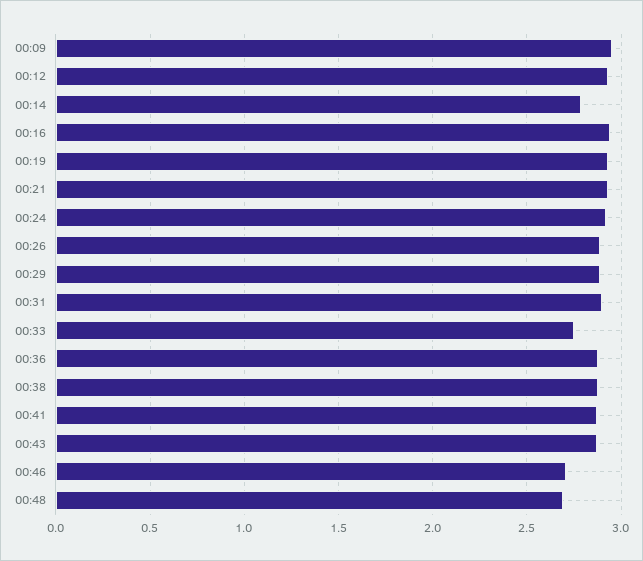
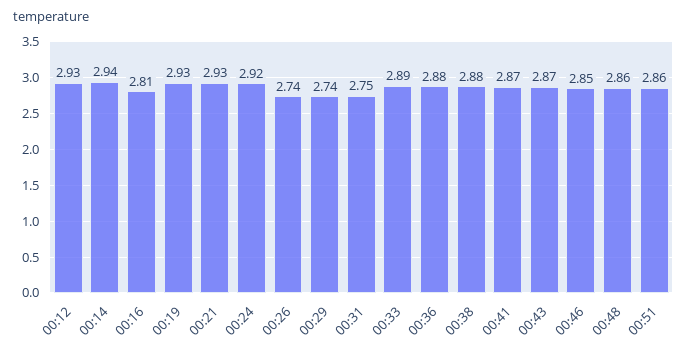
00:09: 2.95 -> none
00:14: 2.8 -> 2.94
00:16: 2.95 -> 2.81
00:26: 2.9 -> 2.74
00:29: 2.9 -> 2.74
00:31: 2.9 -> 2.75
00:33: 2.75 -> 2.89
00:46: 2.7 -> 2.85
00:48: 2.7 -> 2.86
00:51: none -> 2.86

